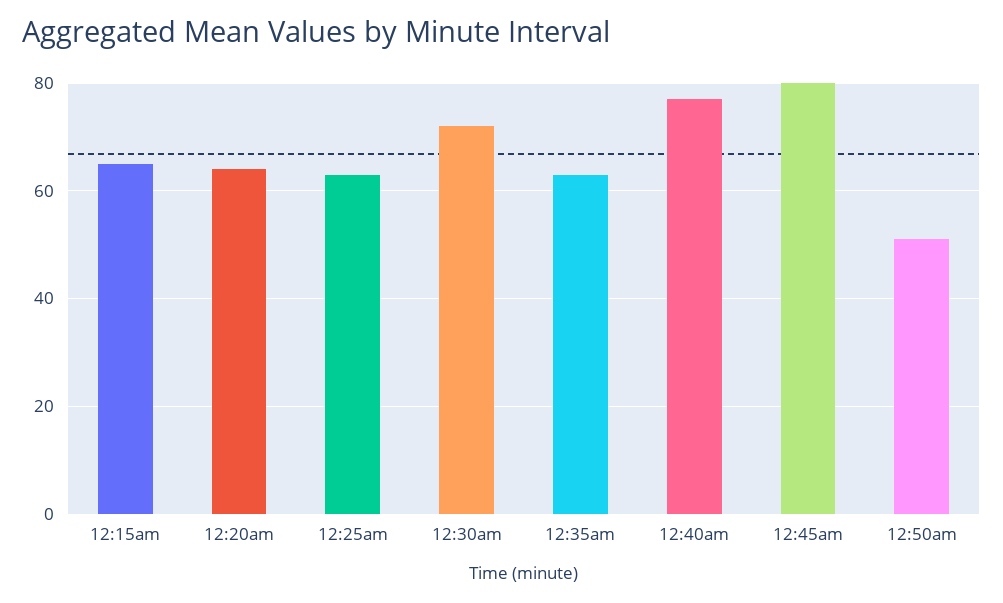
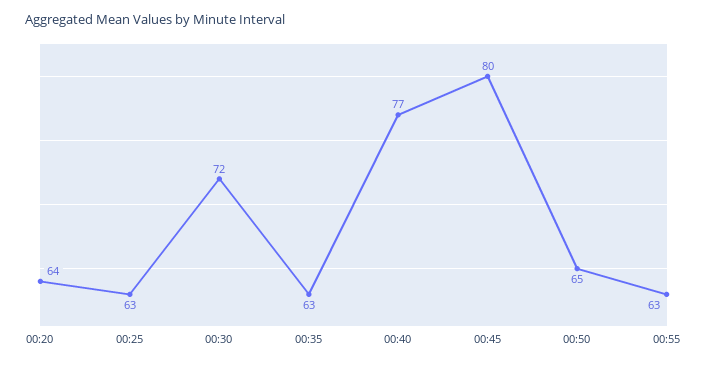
12:15am: 65 -> none
12:50am: 50 -> 65
00:55: none -> 63

